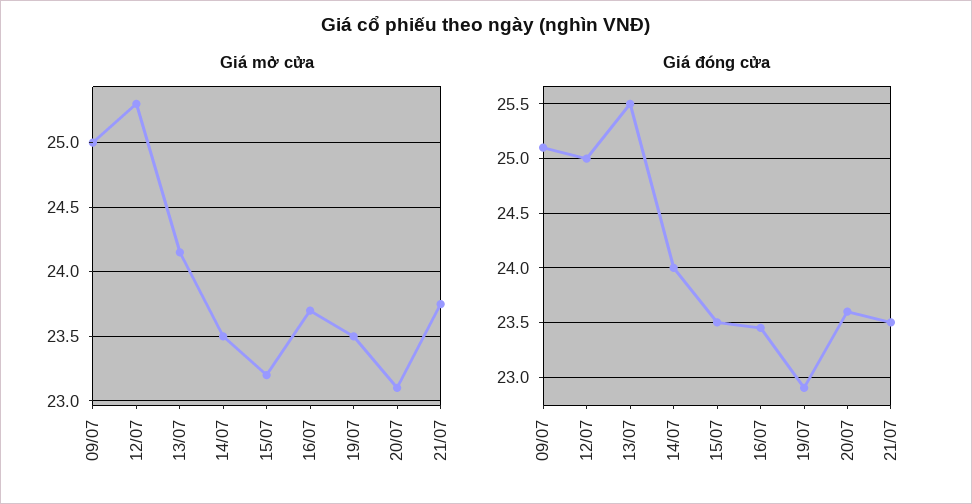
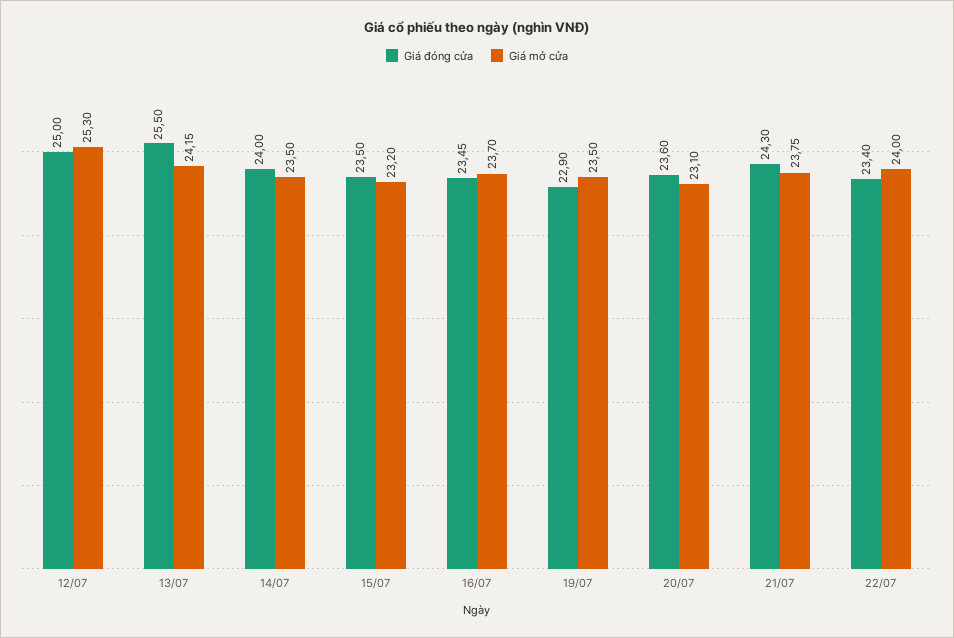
Giá mở cửa, 09/07: 25 -> none
Giá đóng cửa, 09/07: 25.1 -> none
Giá đóng cửa, 21/07: 23.5 -> 24.3
Giá đóng cửa, 22/07: none -> 23.4
Giá mở cửa, 22/07: none -> 24

